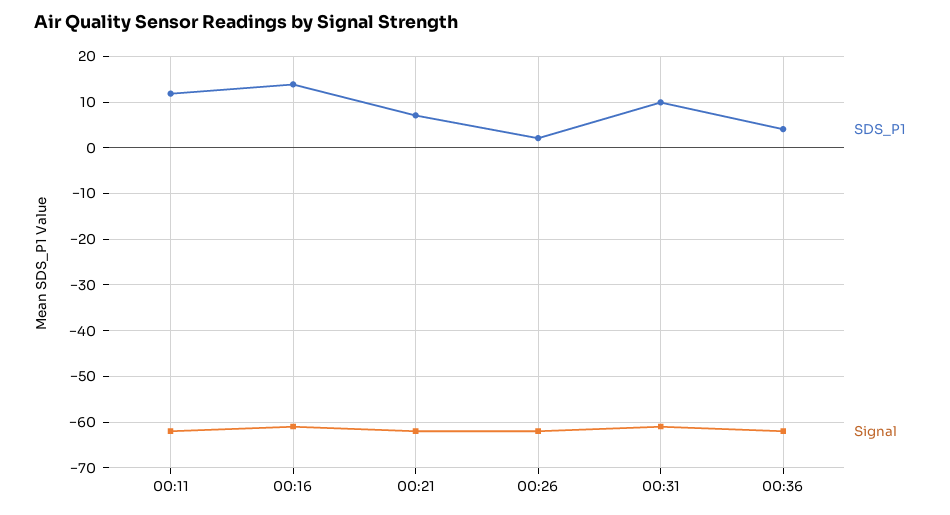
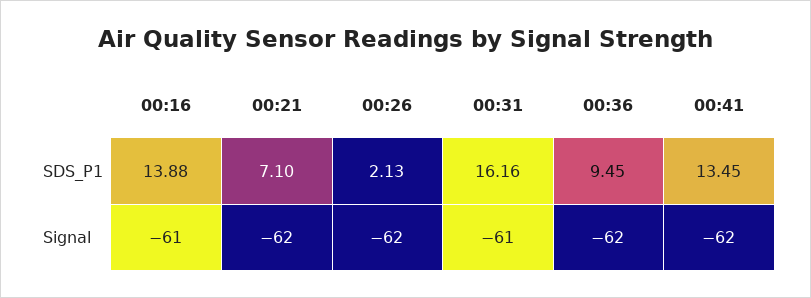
SDS_P1, 00:11: 12 -> none
Signal, 00:11: -62 -> none
SDS_P1, 00:31: 10 -> 16.16
SDS_P1, 00:36: 4 -> 9.45
SDS_P1, 00:41: none -> 13.45
Signal, 00:41: none -> -62

